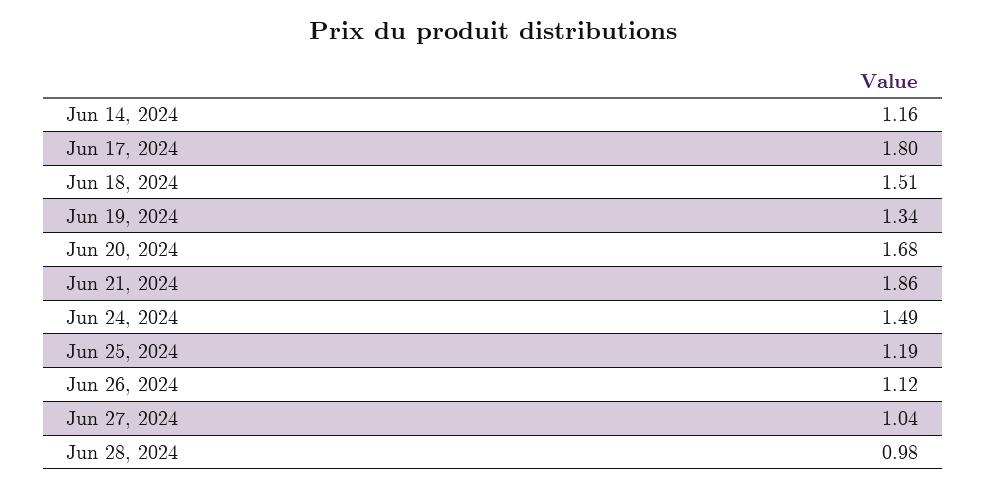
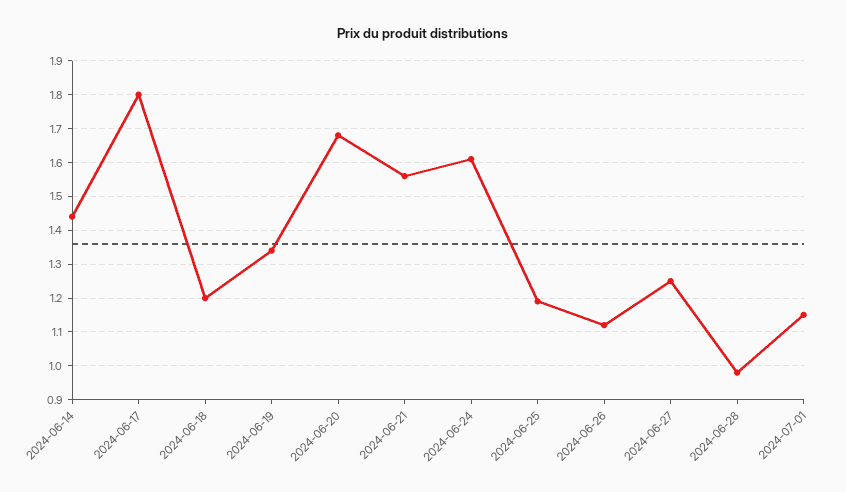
Jun 14, 2024: 1.16 -> 1.45
Jun 18, 2024: 1.51 -> 1.2
Jun 21, 2024: 1.86 -> 1.55
Jun 24, 2024: 1.49 -> 1.6
Jun 27, 2024: 1.04 -> 1.25
2024-07-01: none -> 1.15

